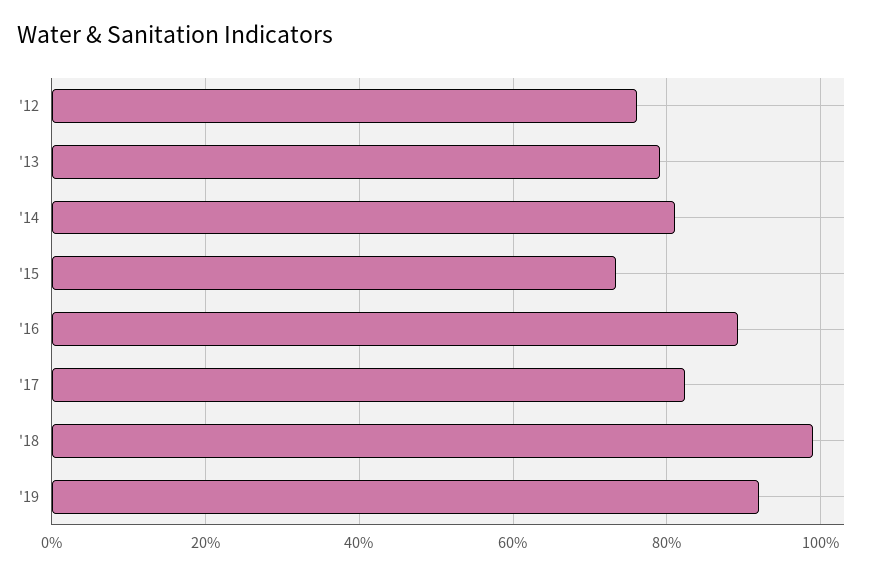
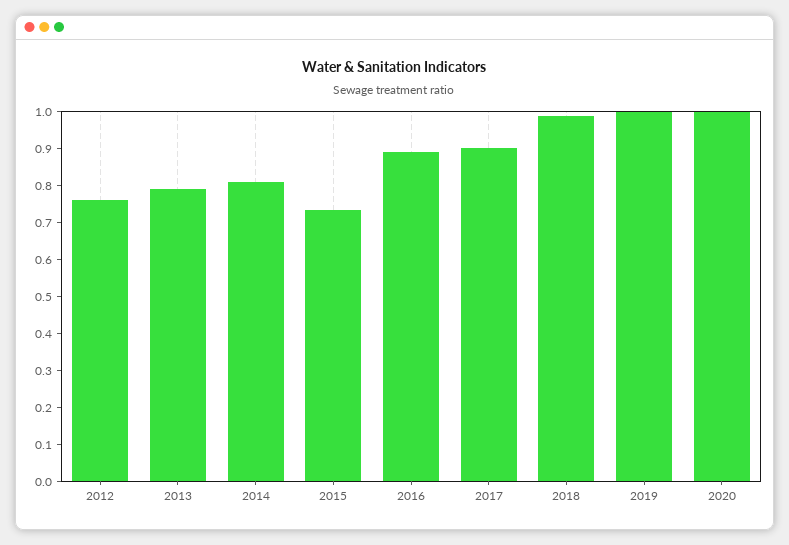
'17: 0.82 -> 0.9
'19: 0.92 -> 1
2020: none -> 1

